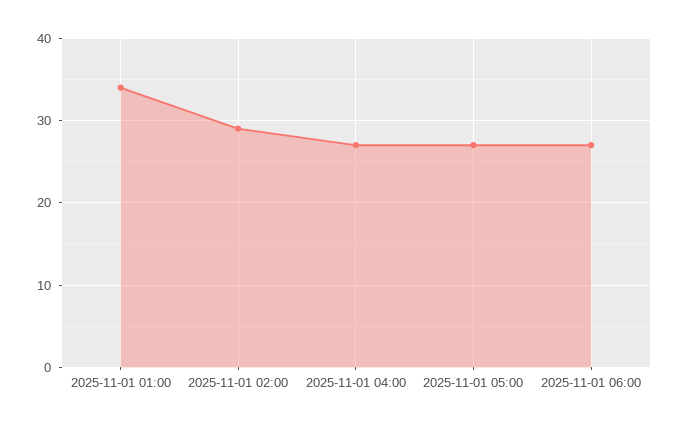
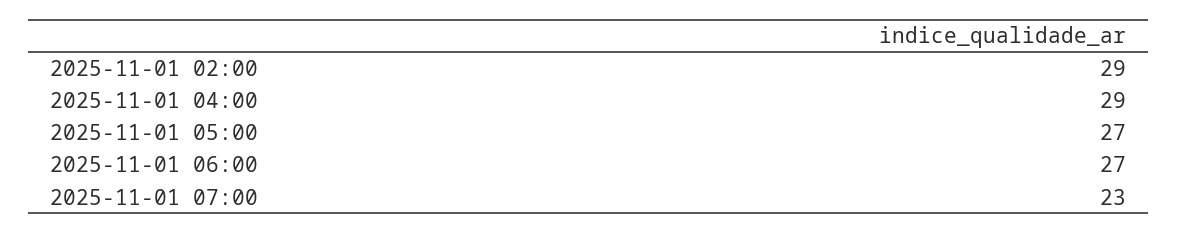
2025-11-01 01:00: 34 -> none
2025-11-01 04:00: 27 -> 29
2025-11-01 07:00: none -> 23

